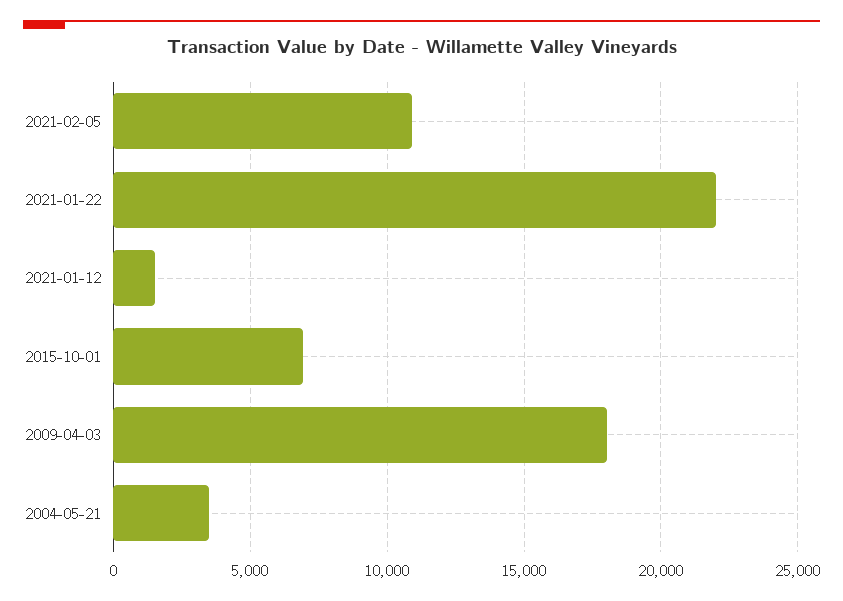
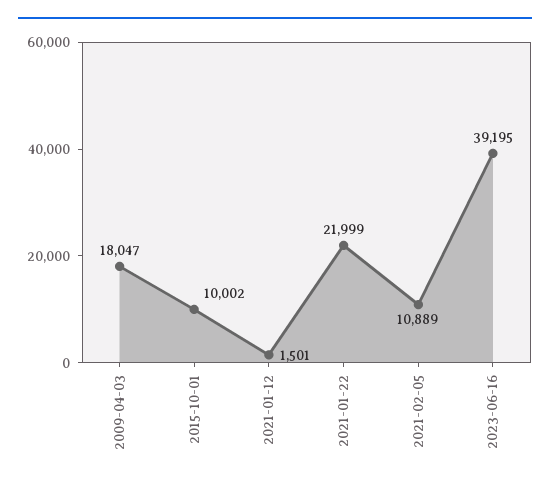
2015-10-01: 7000 -> 10002
2004-05-21: 3500 -> none
2023-06-16: none -> 39195

